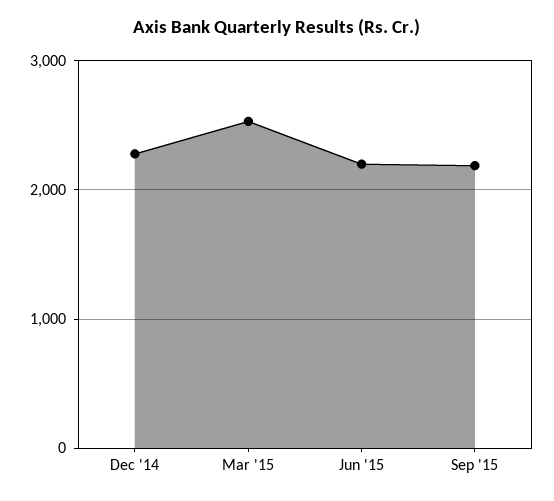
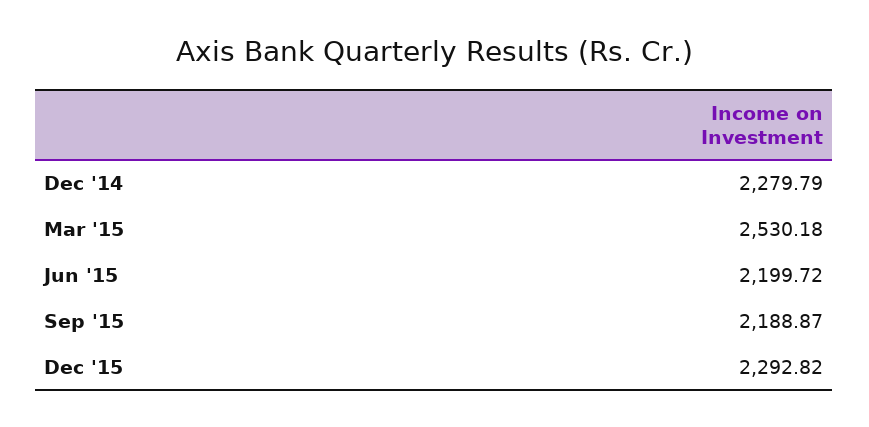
Dec '15: none -> 2292.82

